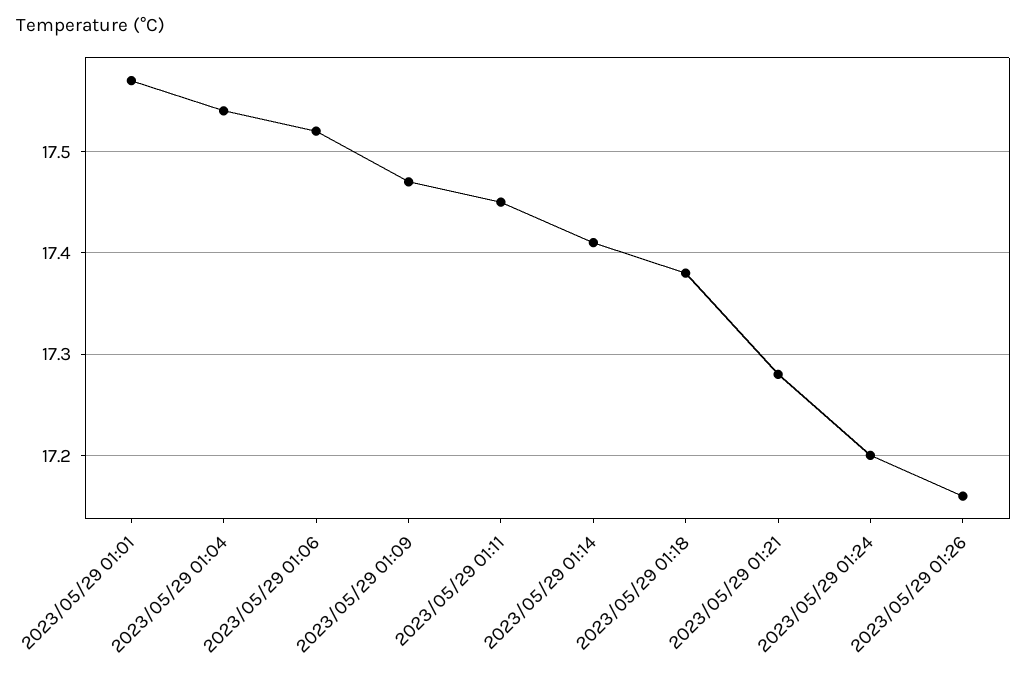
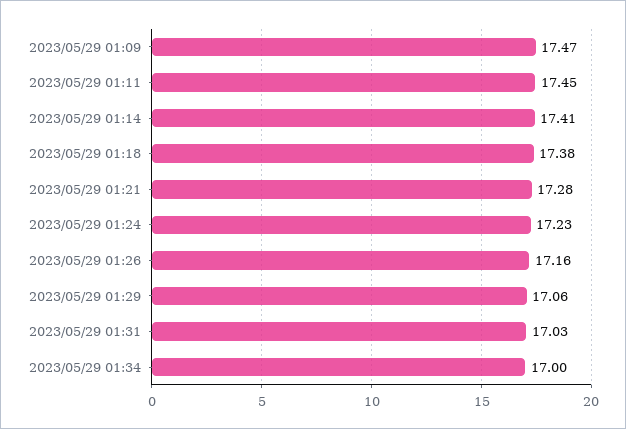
2023/05/29 01:01: 17.57 -> none
2023/05/29 01:04: 17.54 -> none
2023/05/29 01:06: 17.52 -> none
2023/05/29 01:24: 17.2 -> 17.23
2023/05/29 01:29: none -> 17.06
2023/05/29 01:31: none -> 17.03
2023/05/29 01:34: none -> 17

